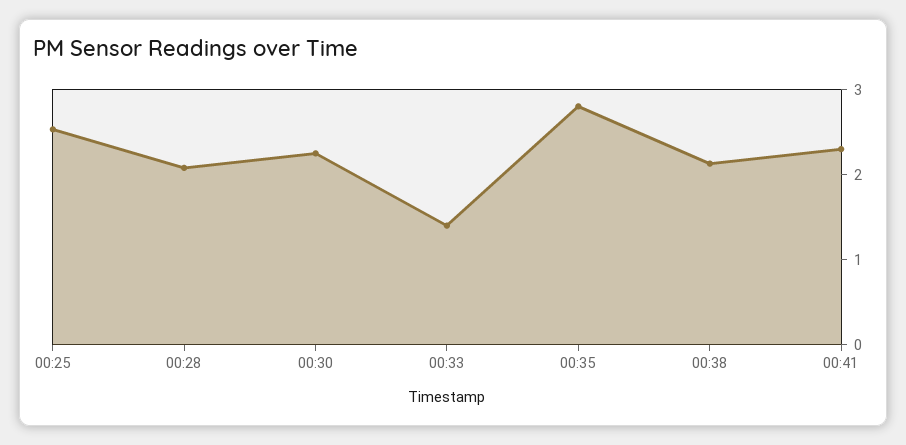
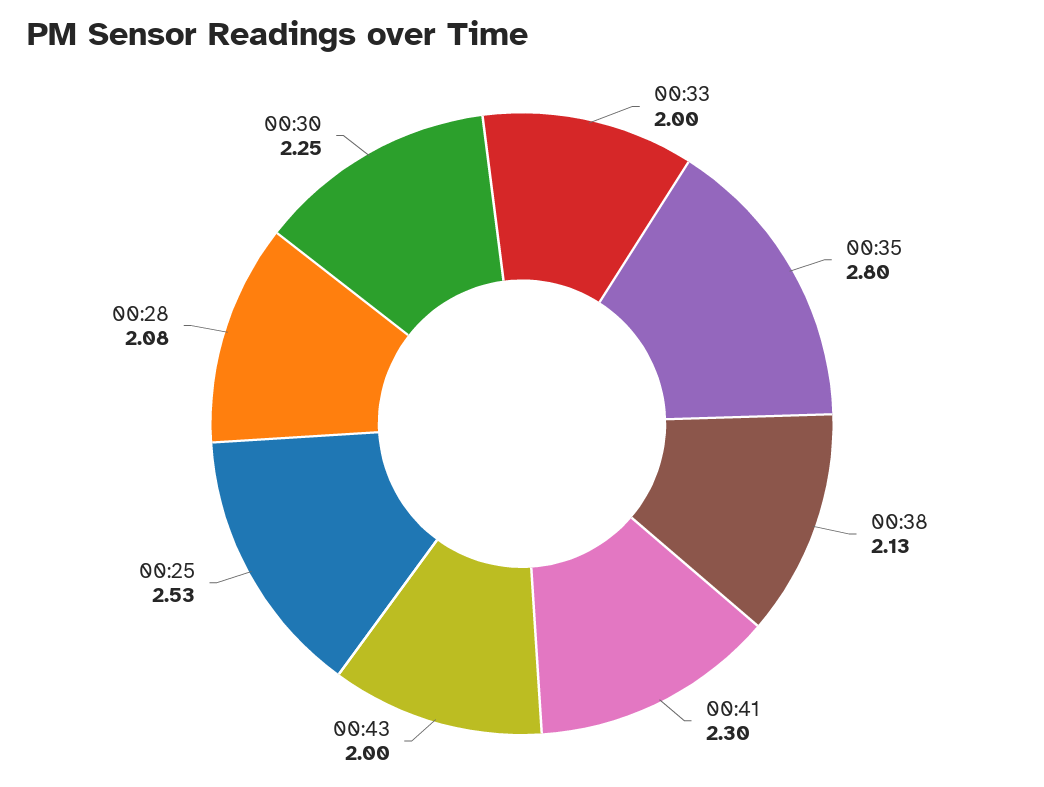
00:33: 1.4 -> 2
00:43: none -> 2

